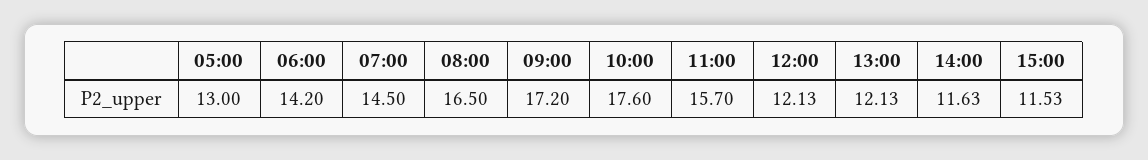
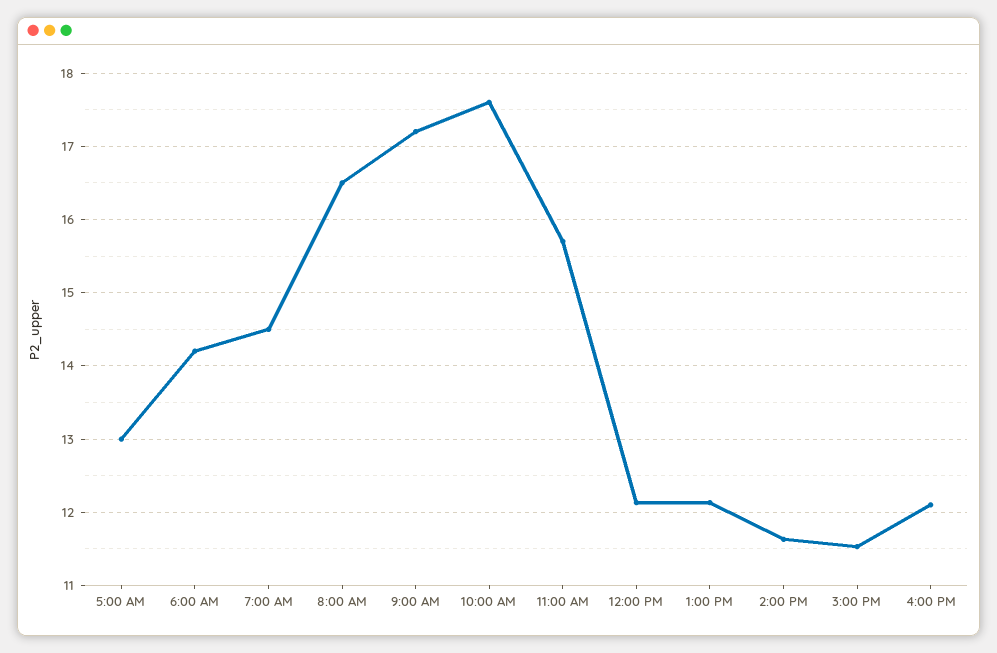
4:00 PM: none -> 12.1

